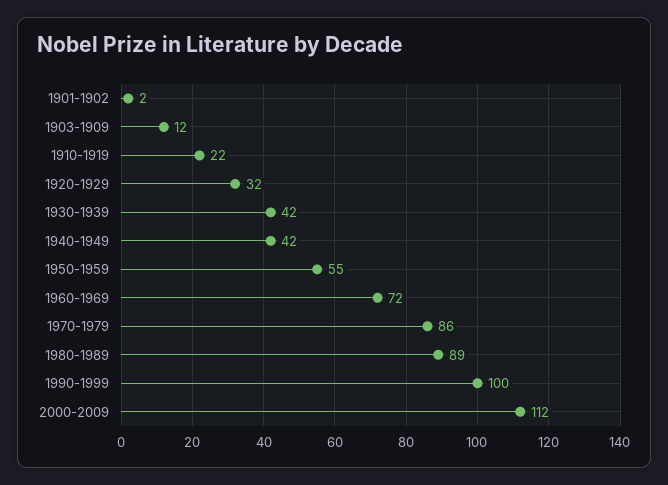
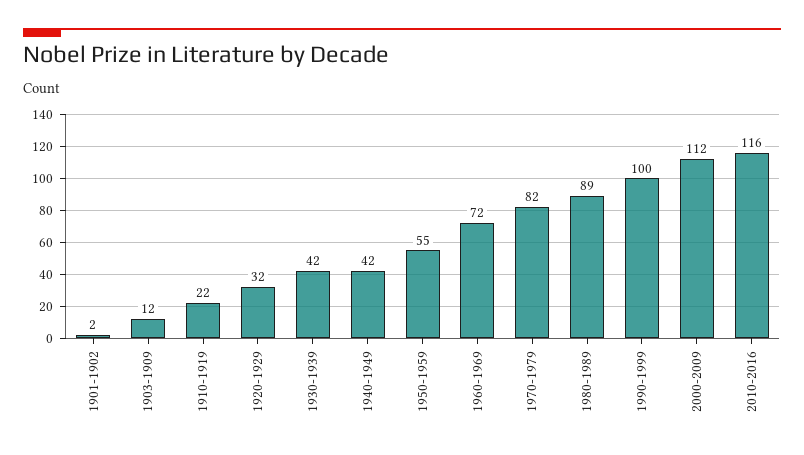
1970-1979: 86 -> 82
2010-2016: none -> 116

